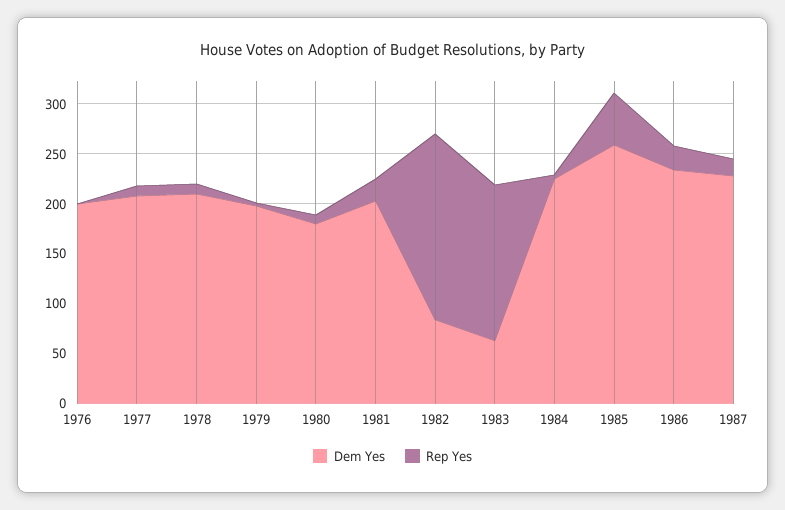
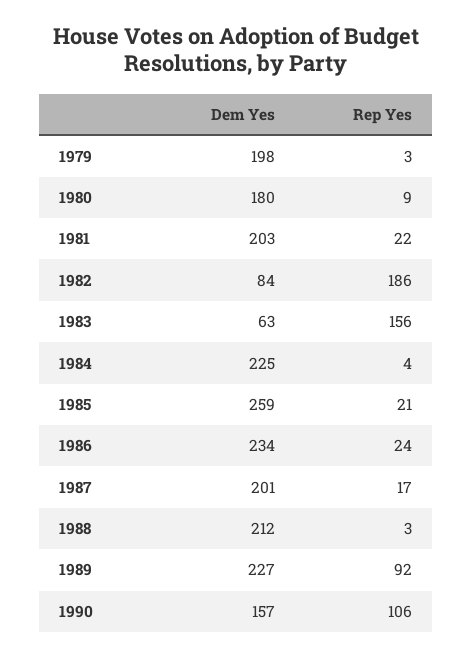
Dem Yes, 1976: 200 -> none
Rep Yes, 1976: 0 -> none
Dem Yes, 1977: 210 -> none
Rep Yes, 1977: 10 -> none
Dem Yes, 1978: 210 -> none
Rep Yes, 1978: 10 -> none
Rep Yes, 1985: 50 -> 21
Dem Yes, 1987: 230 -> 201
Dem Yes, 1988: none -> 212
Rep Yes, 1988: none -> 3
Dem Yes, 1989: none -> 227
Rep Yes, 1989: none -> 92
Dem Yes, 1990: none -> 157
Rep Yes, 1990: none -> 106

